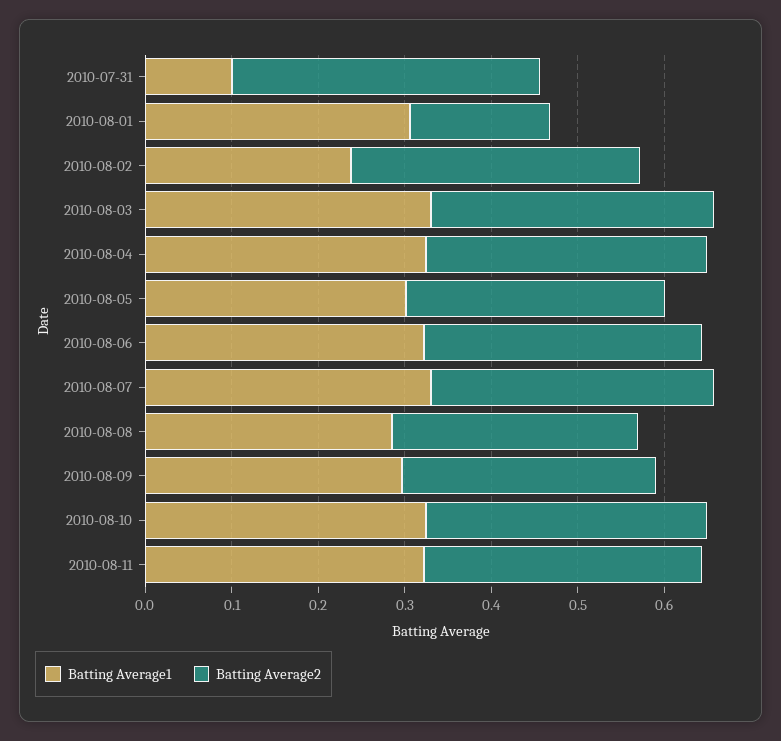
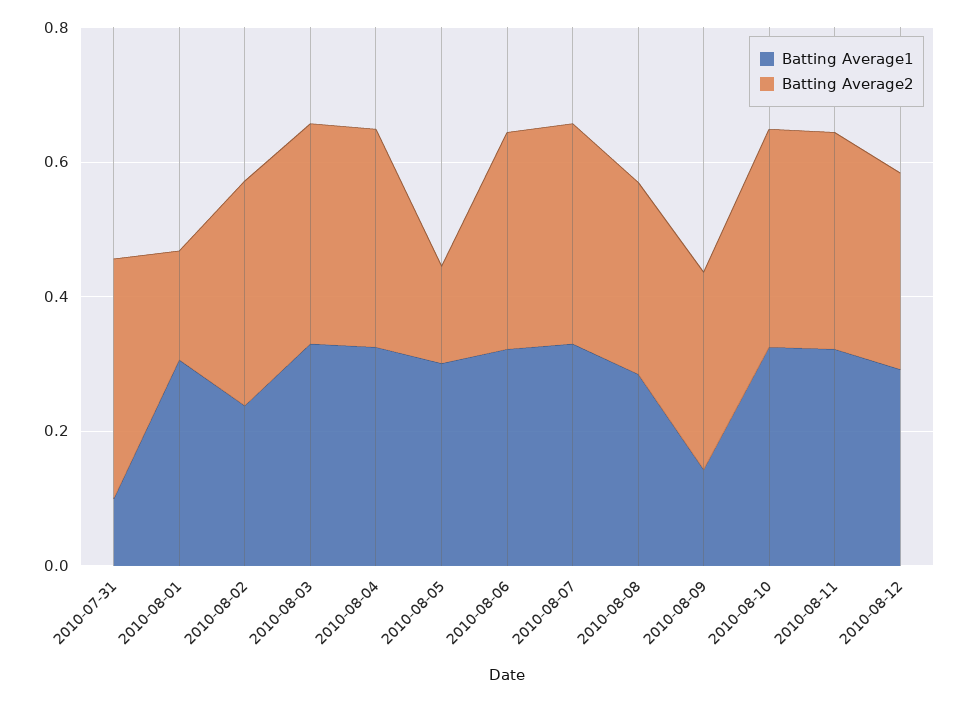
Batting Average2, 2010-08-05: 0.3 -> 0.15
Batting Average1, 2010-08-09: 0.3 -> 0.15
Batting Average1, 2010-08-12: none -> 0.3
Batting Average2, 2010-08-12: none -> 0.3

